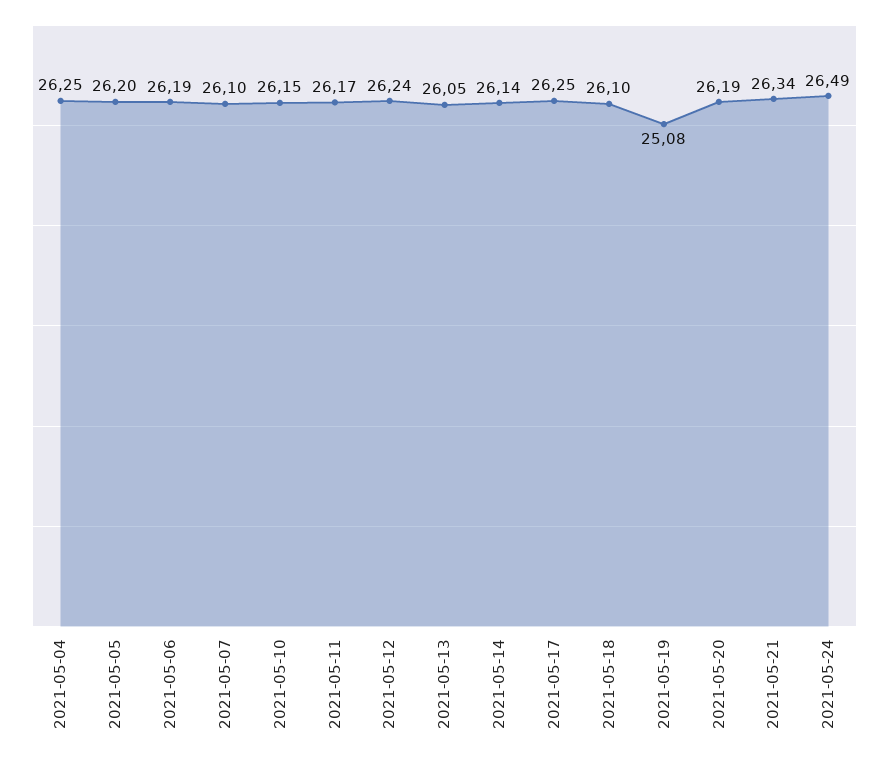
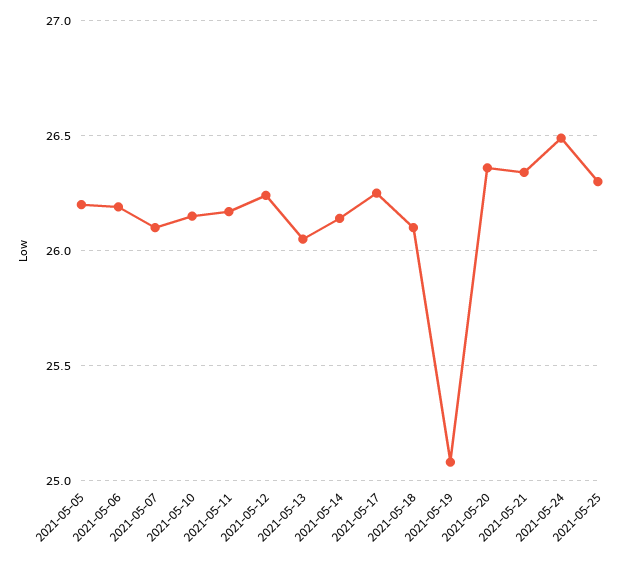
2021-05-04: 26.25 -> none
2021-05-20: 26.19 -> 26.35
2021-05-25: none -> 26.3

